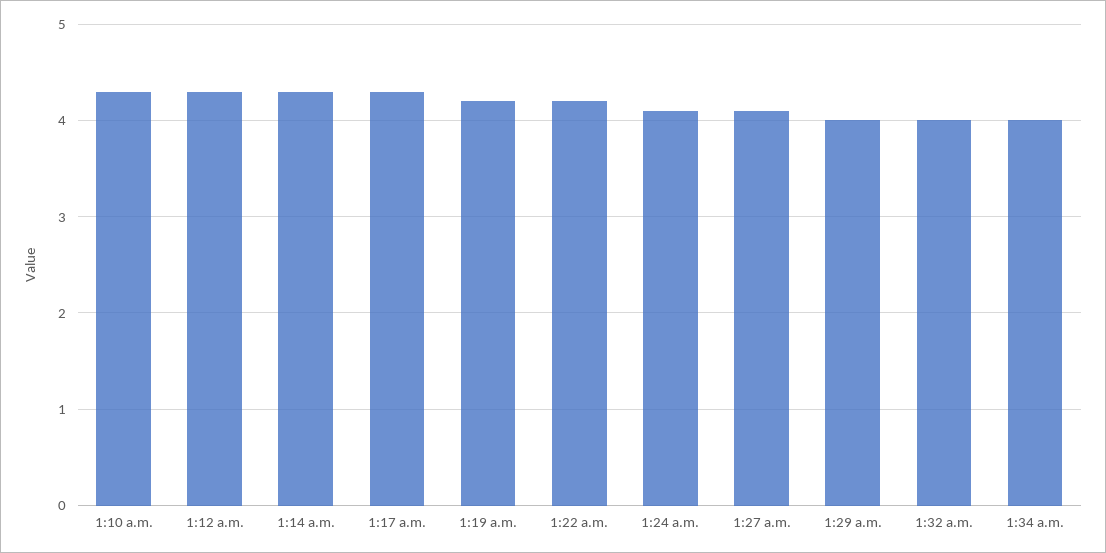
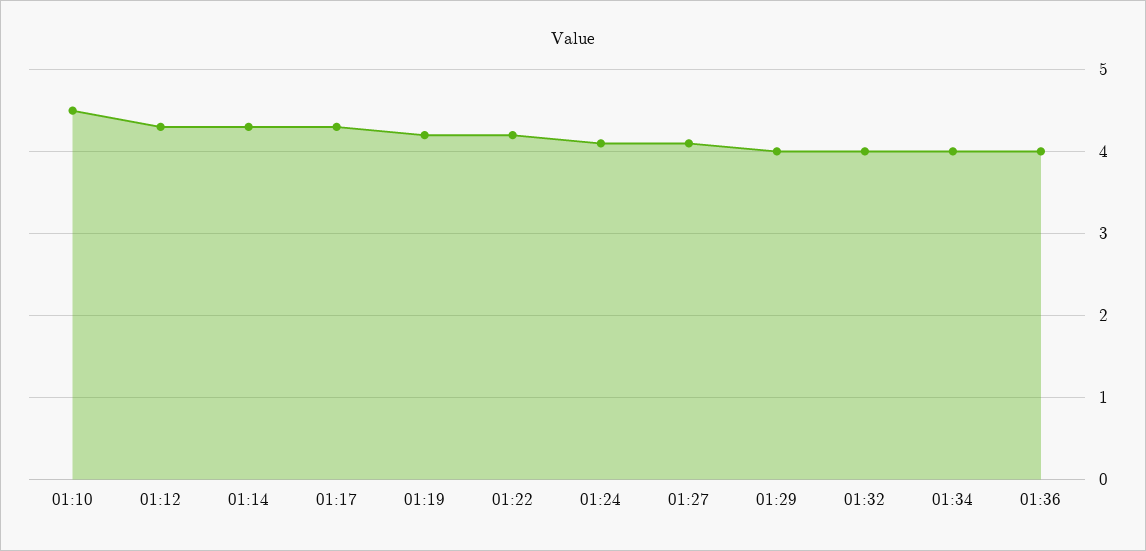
1:10 a.m.: 4.3 -> 4.5
01:36: none -> 4

